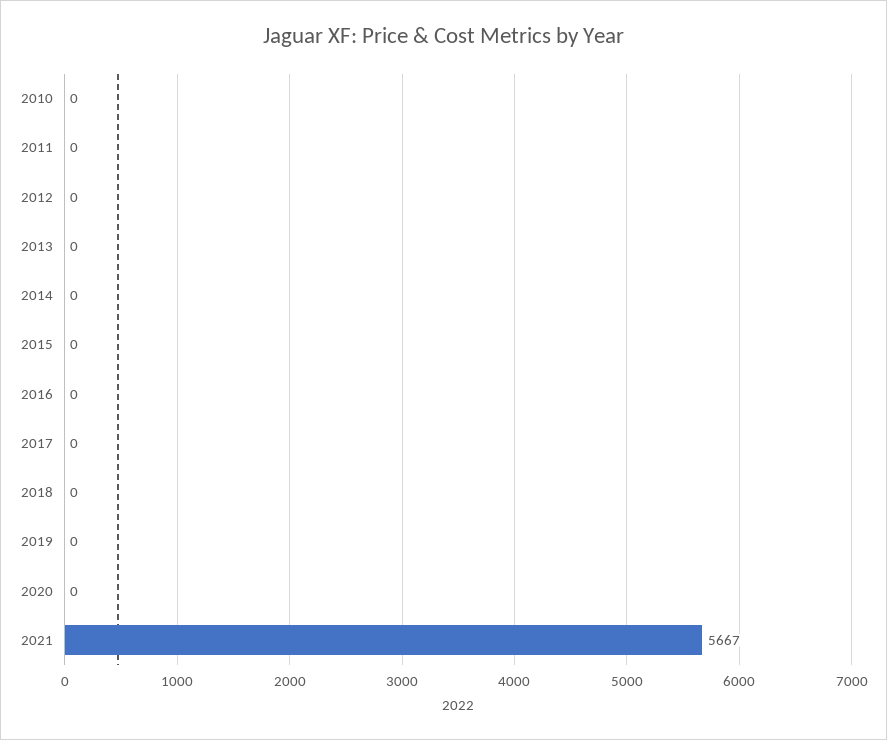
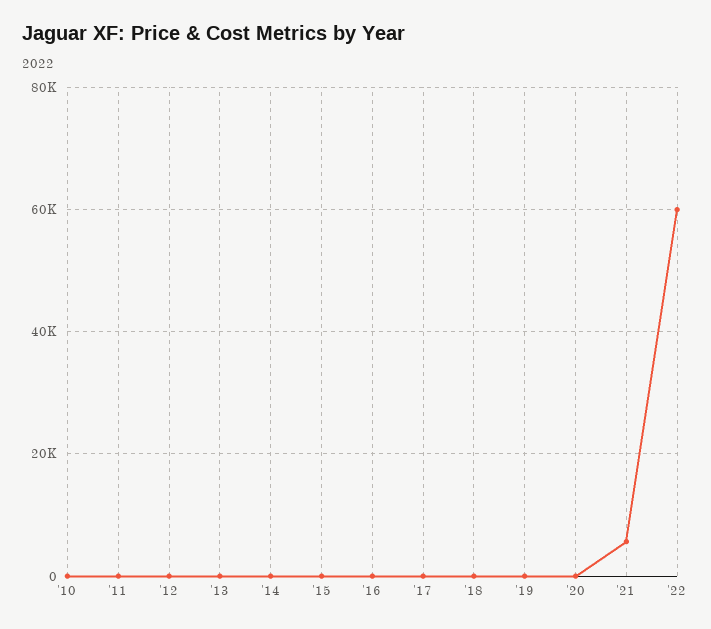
'22: none -> 60000

